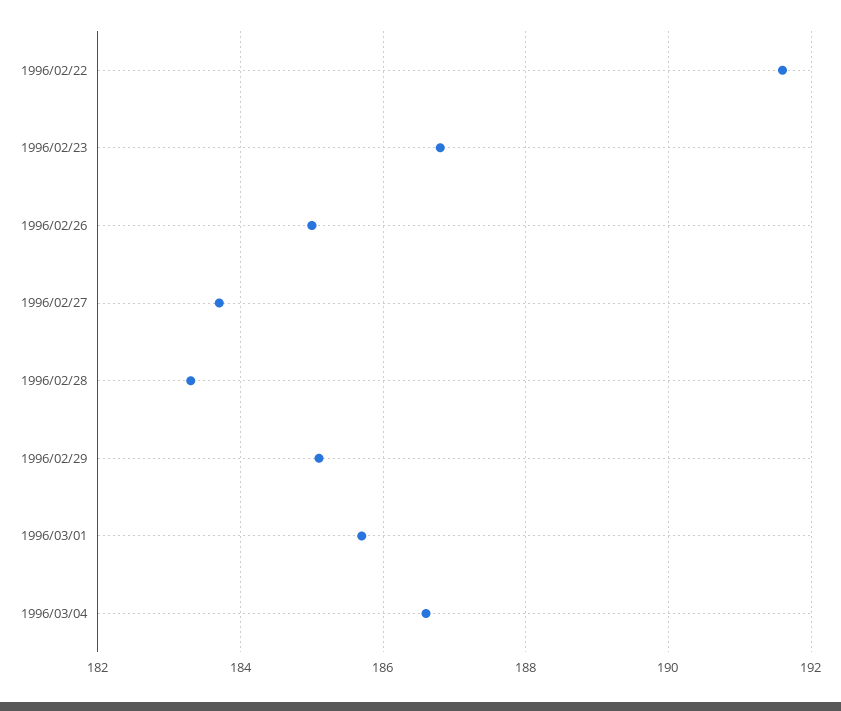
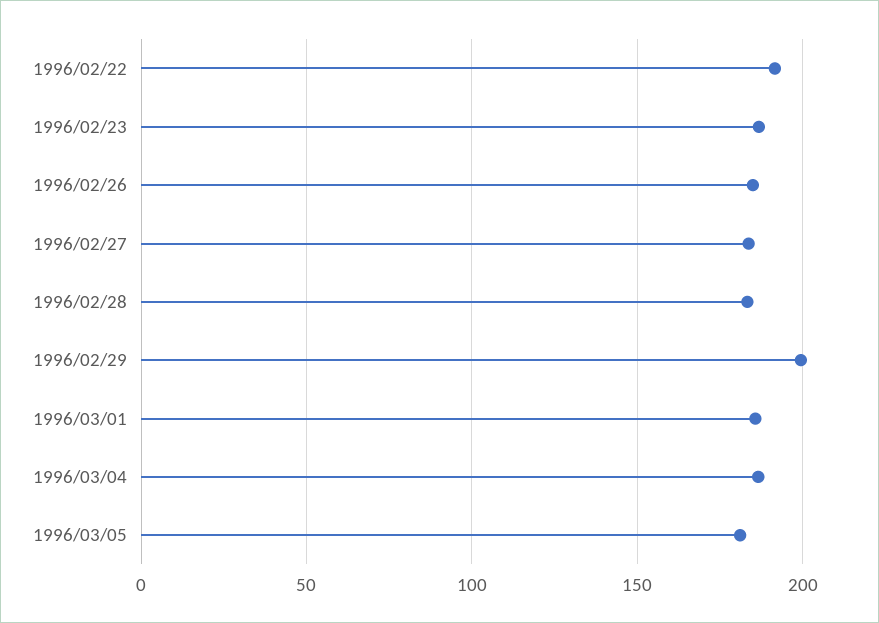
1996/02/29: 185 -> 200
1996/03/05: none -> 180

